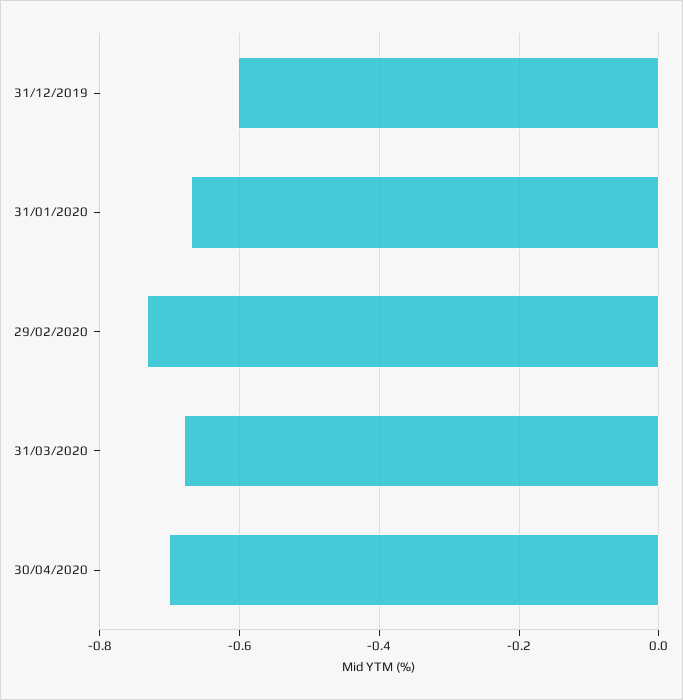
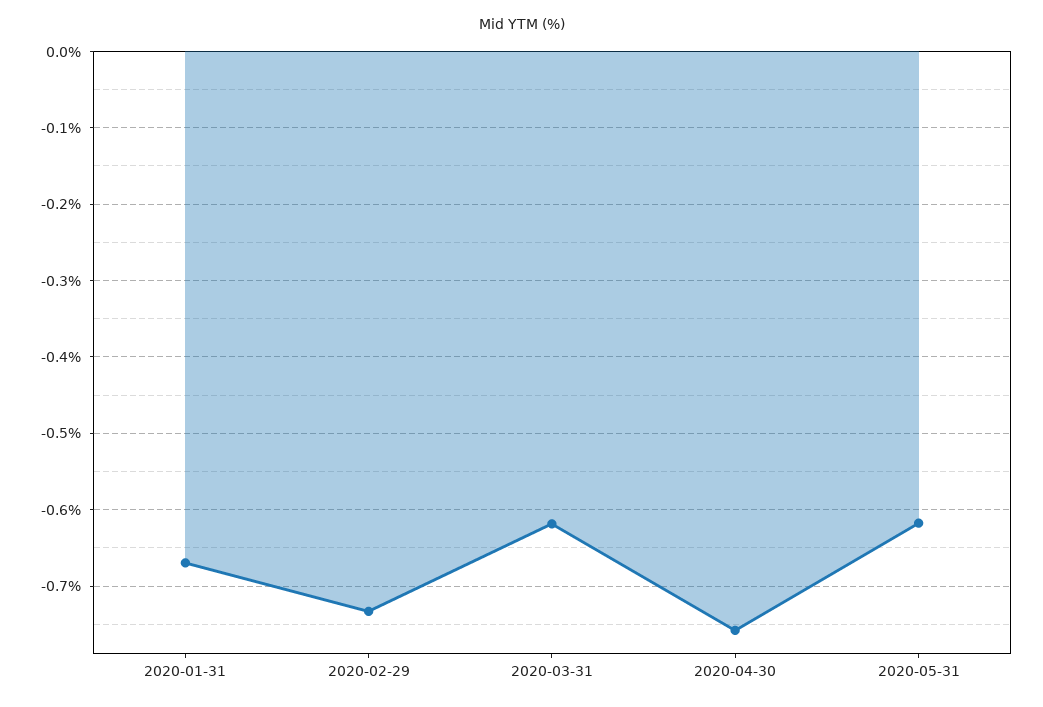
31/12/2019: -0.6 -> none
31/03/2020: -0.68 -> -0.62
30/04/2020: -0.7 -> -0.76
2020-05-31: none -> -0.62

